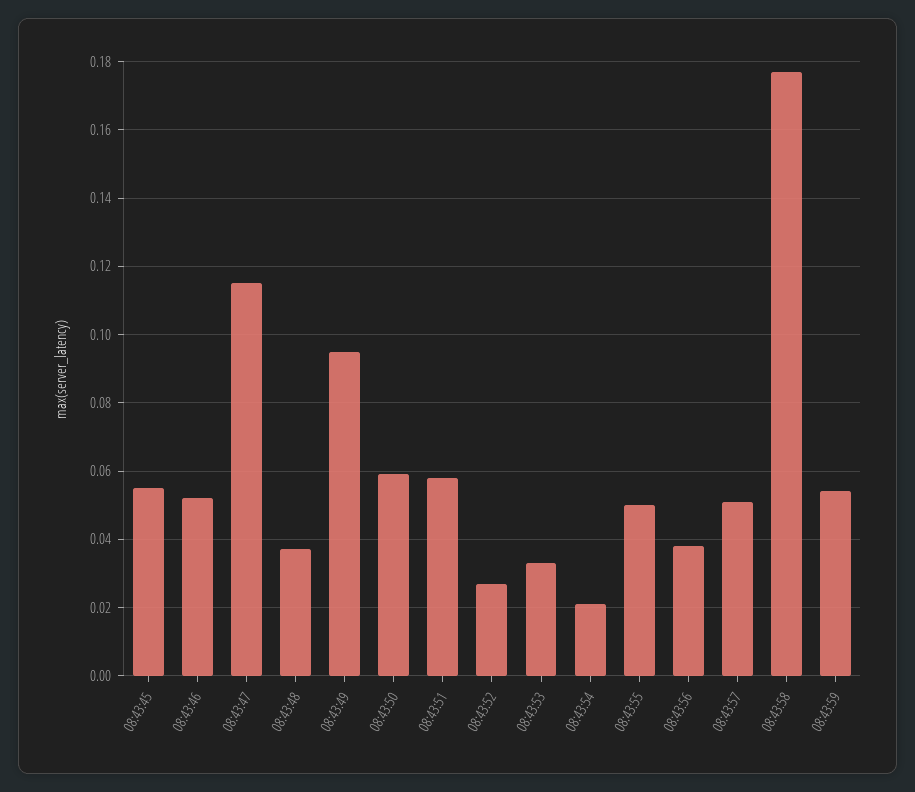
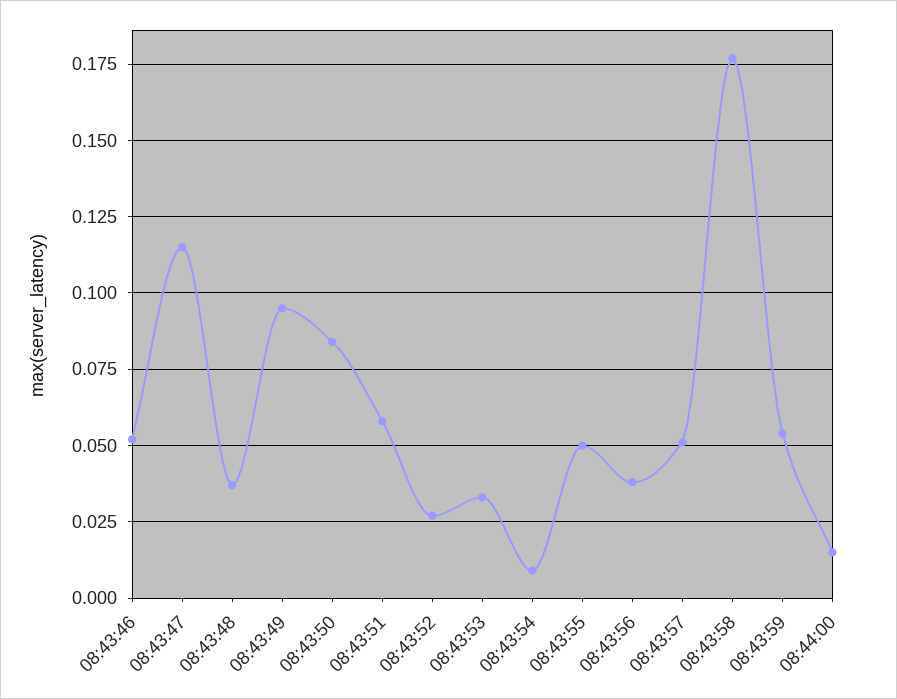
08:43:45: 0.055 -> none
08:43:50: 0.06 -> 0.085
08:43:54: 0.02 -> 0.01
08:44:00: none -> 0.015

